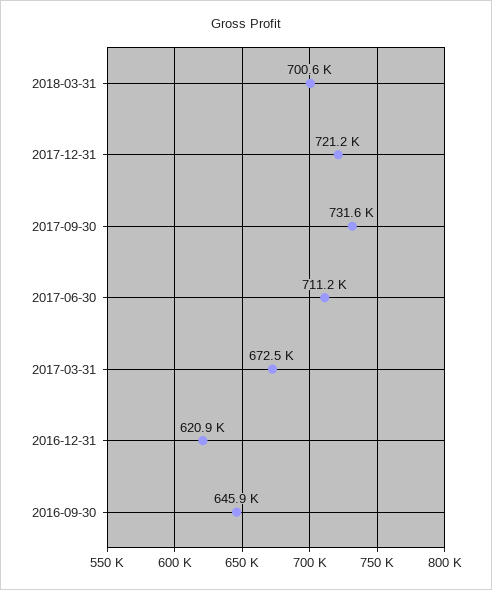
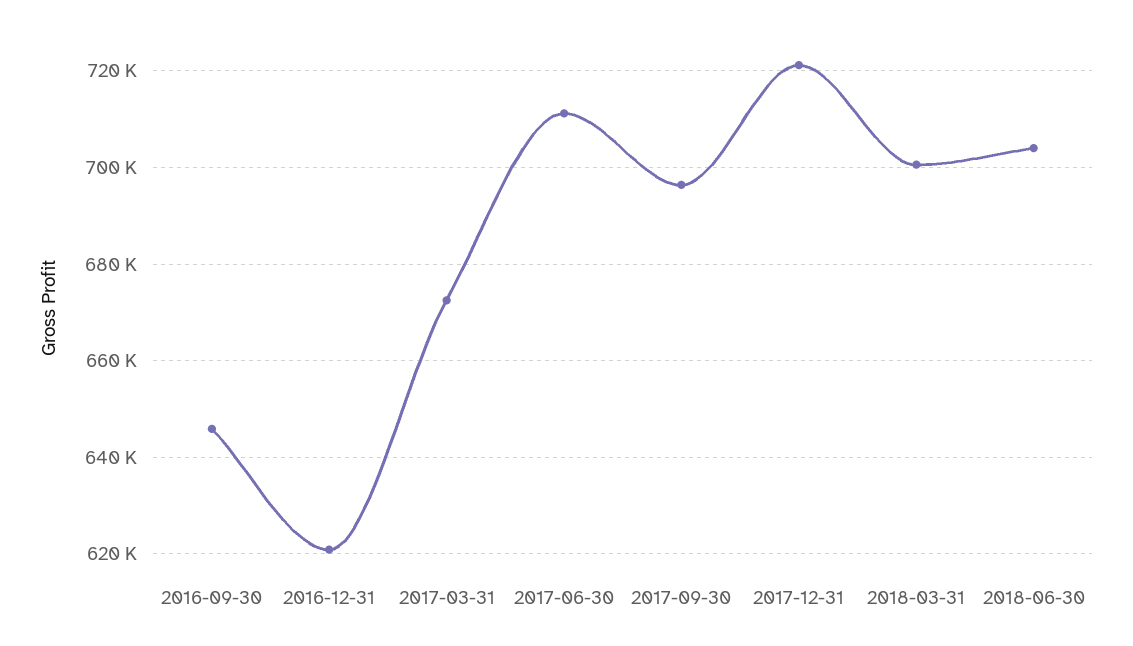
2017-09-30: 731600 -> 696000
2018-06-30: none -> 704000

